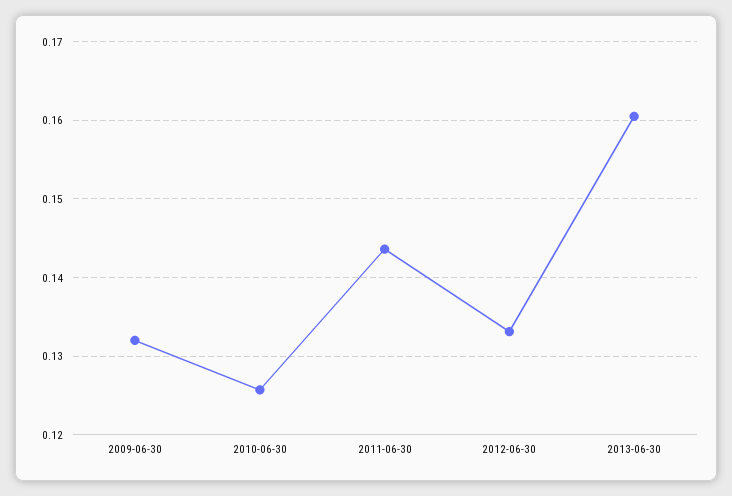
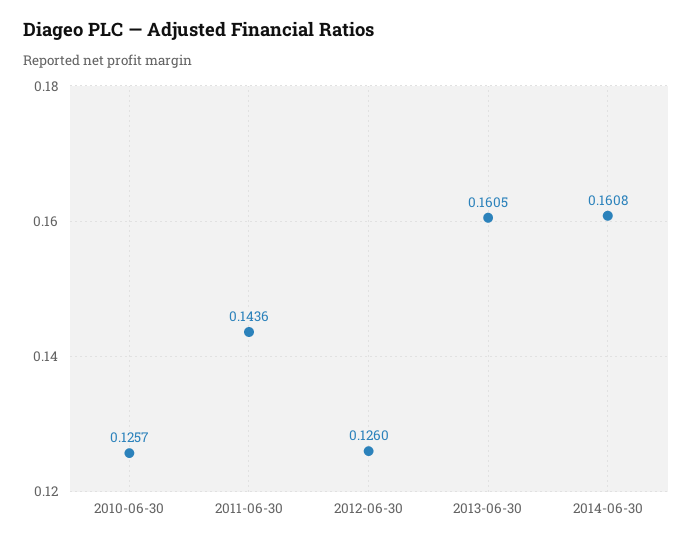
2009-06-30: 0.132 -> none
2012-06-30: 0.133 -> 0.126
2014-06-30: none -> 0.1608

